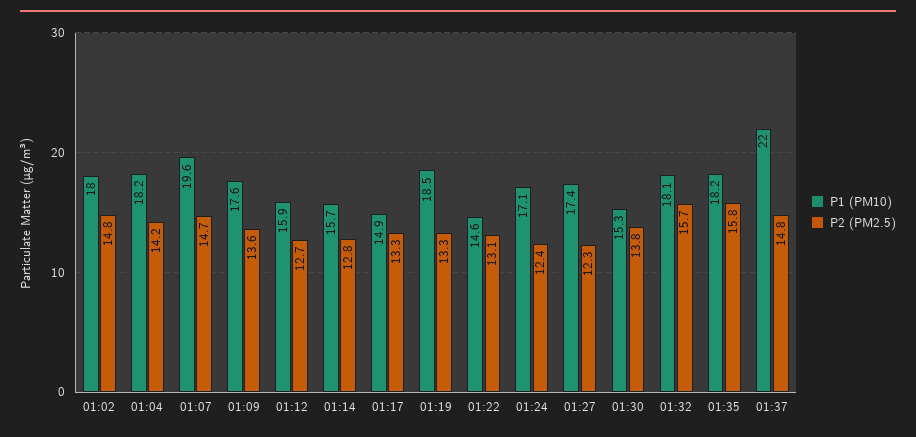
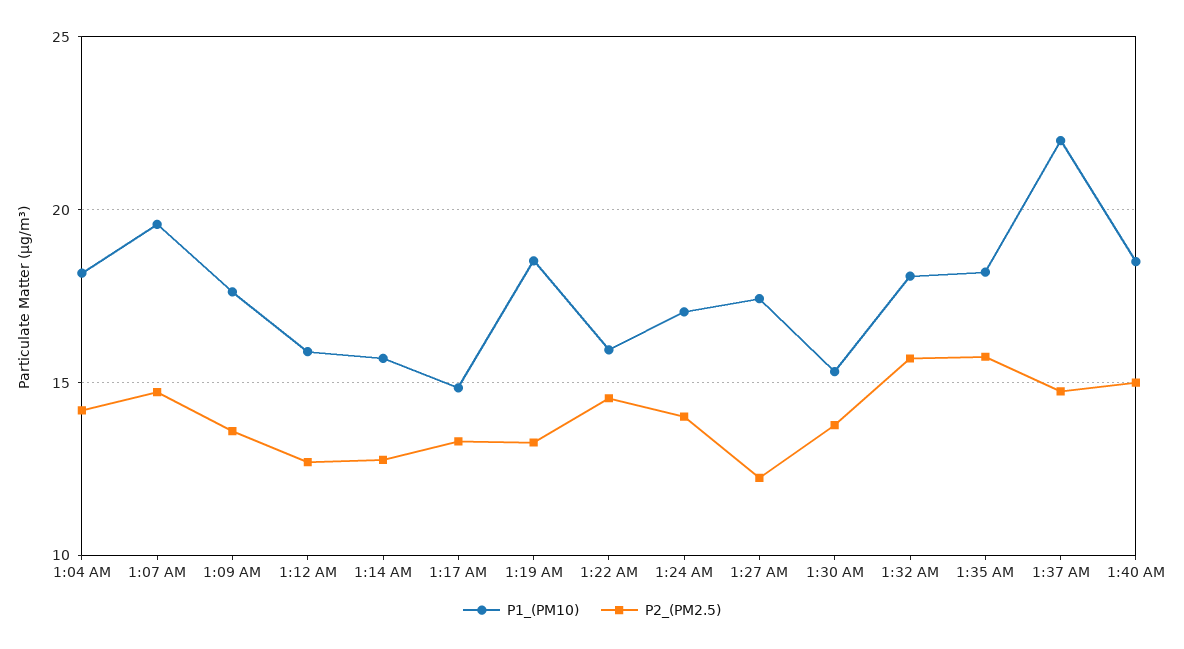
P1 (PM10), 01:02: 18 -> none
P2 (PM2.5), 01:02: 14.8 -> none
P1 (PM10), 01:22: 14.6 -> 16
P2 (PM2.5), 01:22: 13.1 -> 14.5
P2 (PM2.5), 01:24: 12.4 -> 14
P1 (PM10), 1:40 AM: none -> 18.5
P2 (PM2.5), 1:40 AM: none -> 15

